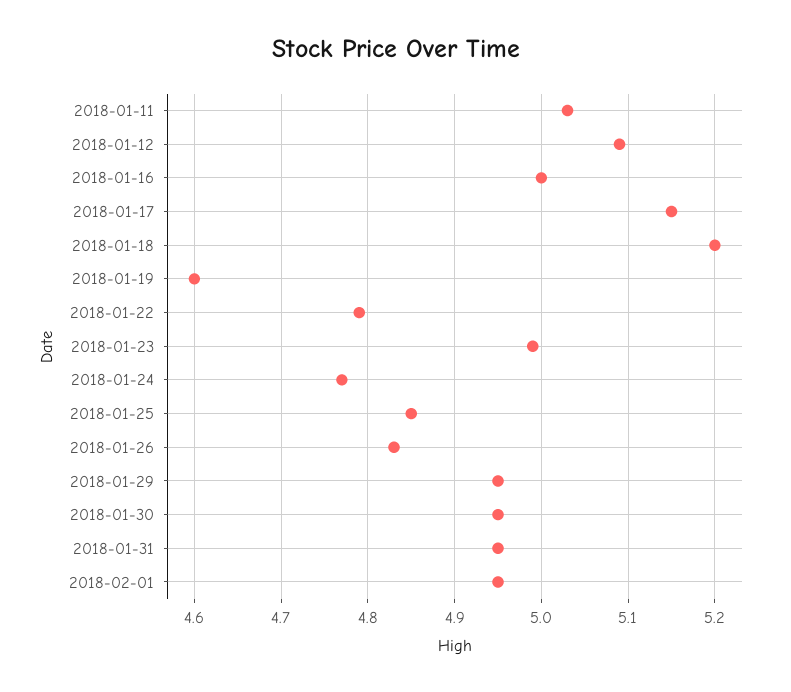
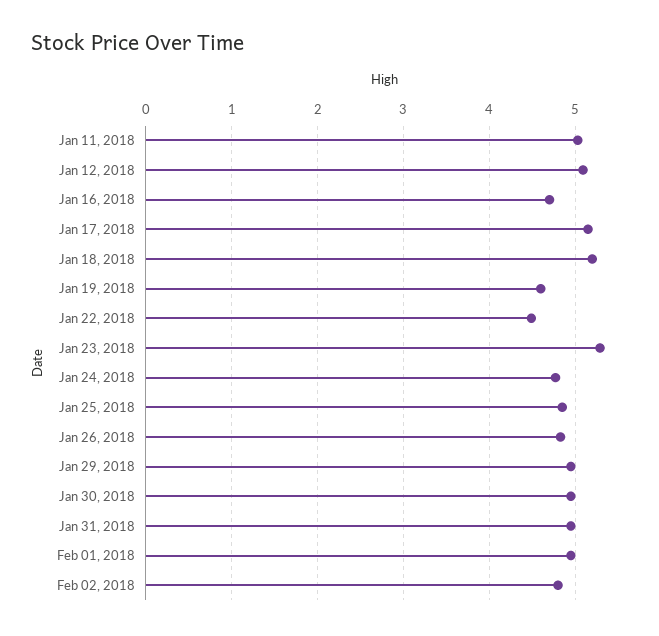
2018-01-16: 5 -> 4.7
2018-01-22: 4.79 -> 4.5
2018-01-23: 4.99 -> 5.3
Feb 02, 2018: none -> 4.8

